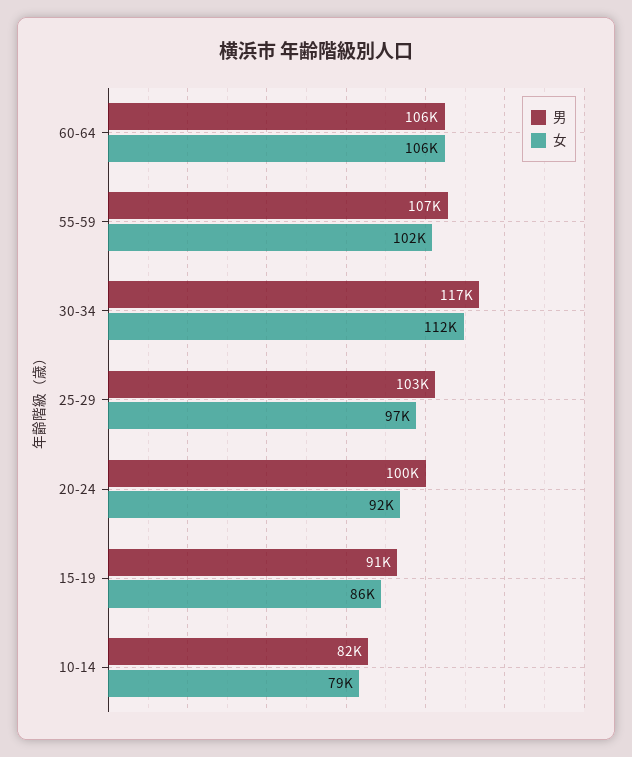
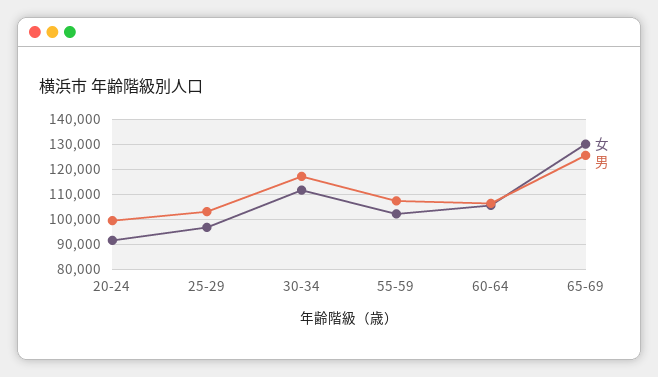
男, 15-19: 91000 -> none
女, 15-19: 86000 -> none
男, 10-14: 82000 -> none
女, 10-14: 79000 -> none
女, 65-69: none -> 130000
男, 65-69: none -> 125000

